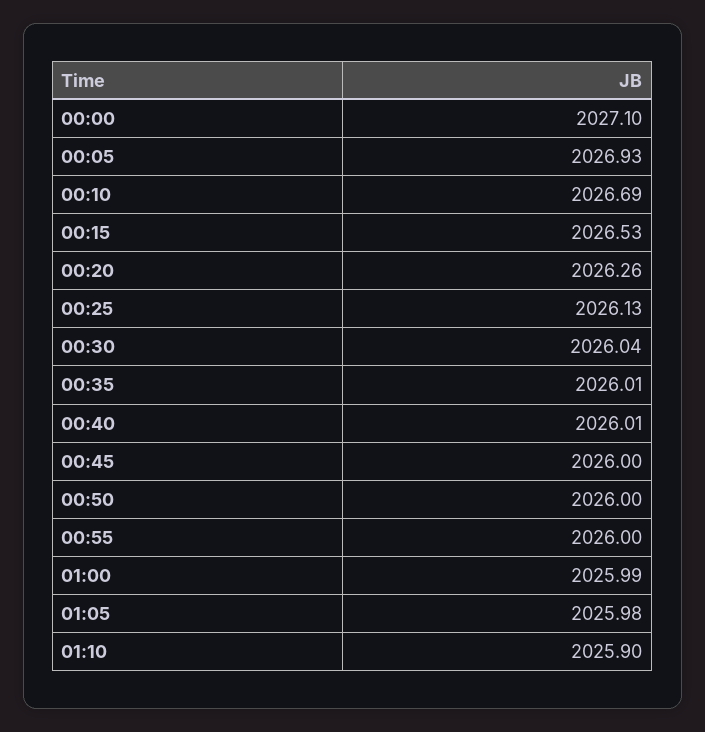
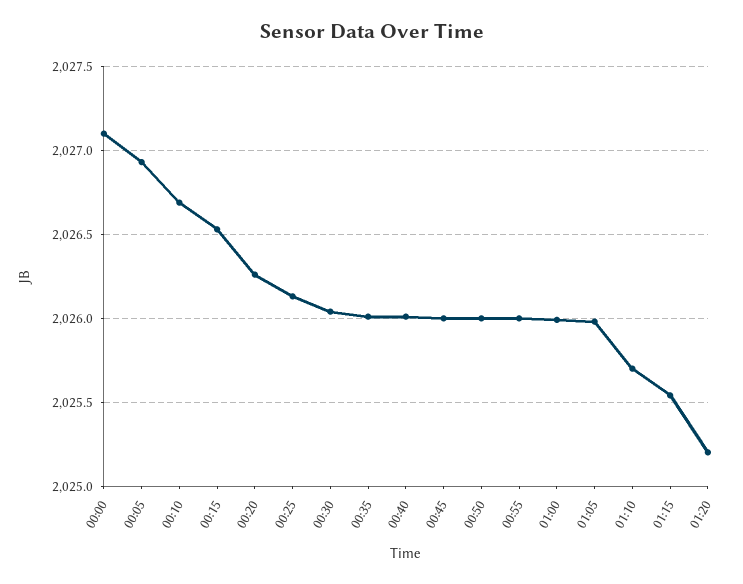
01:10: 2025.9 -> 2025.7
01:15: none -> 2025.55
01:20: none -> 2025.2

